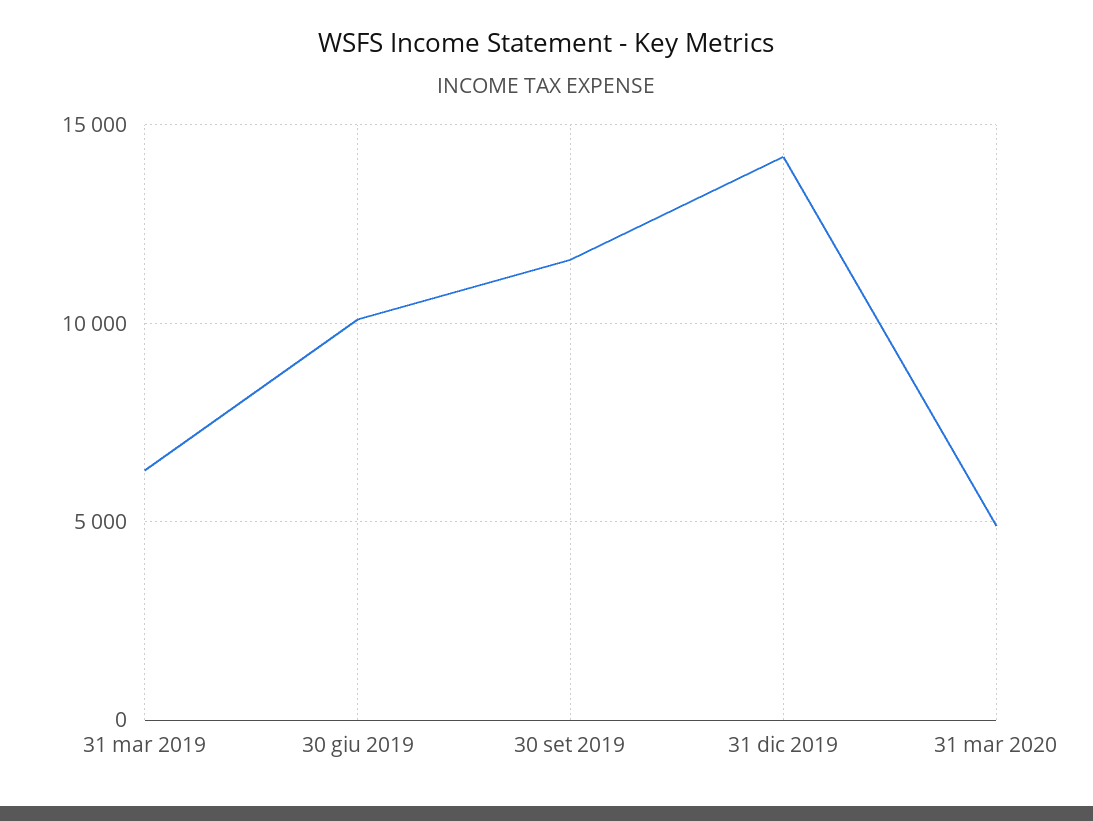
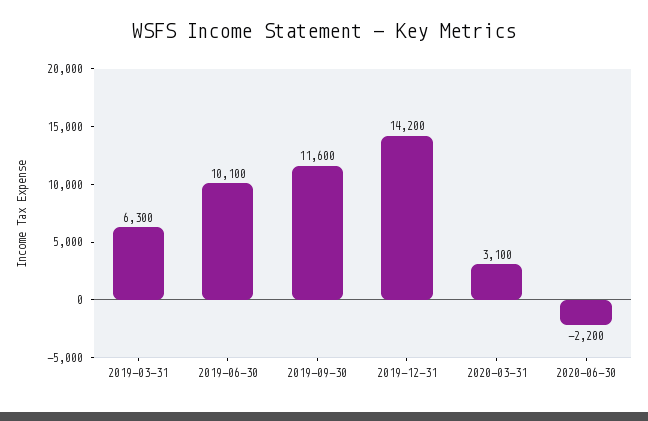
31 mar 2020: 5000 -> 3100
2020-06-30: none -> -2200

